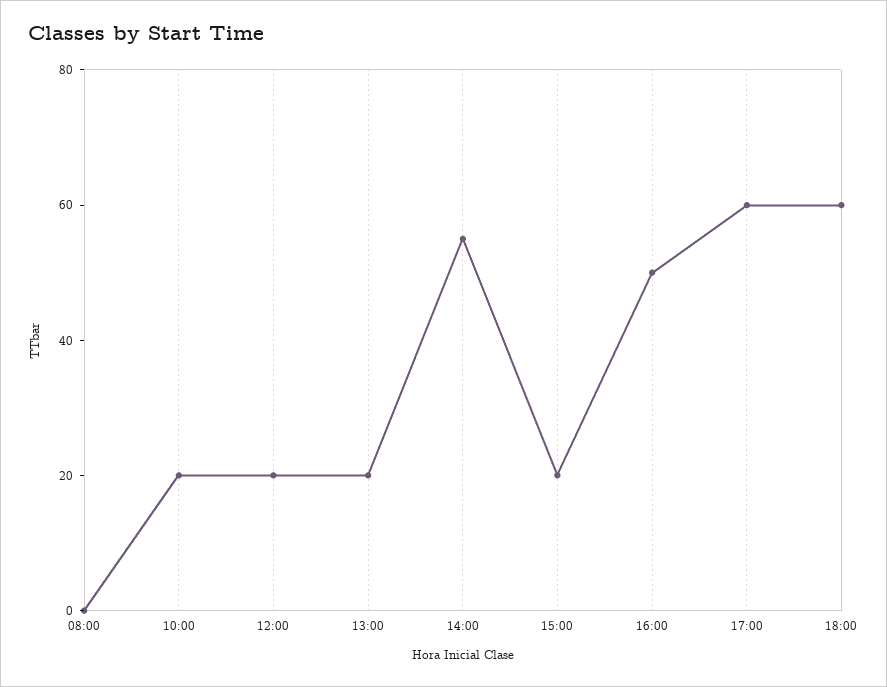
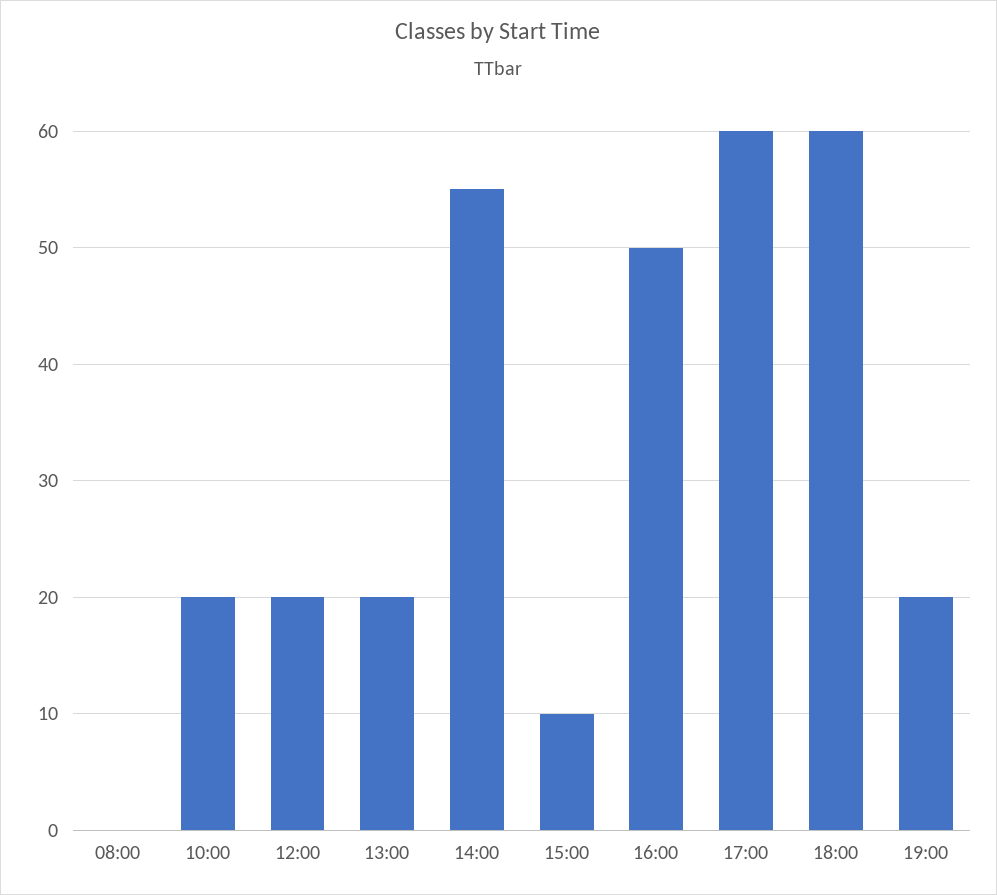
15:00: 20 -> 10
19:00: none -> 20

